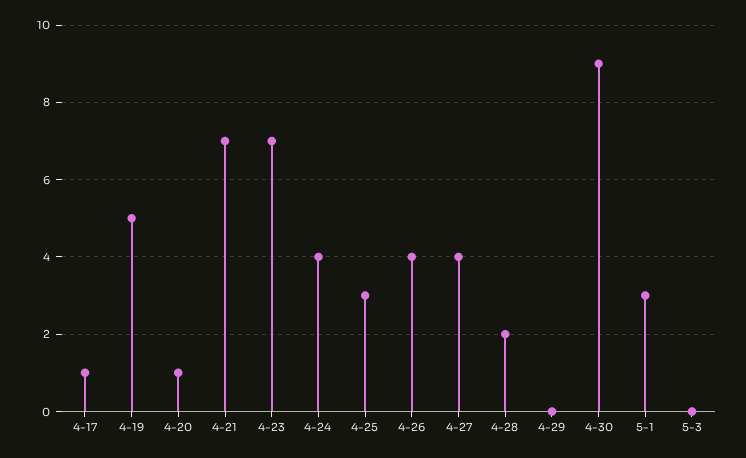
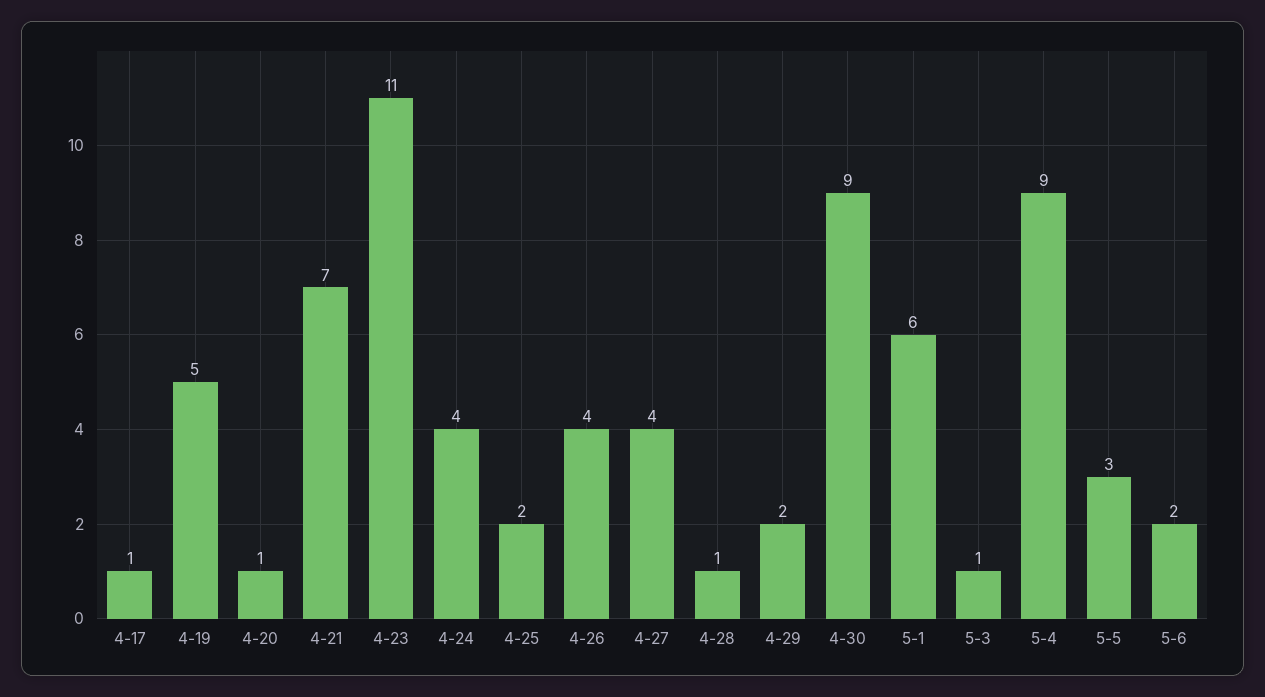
4-23: 7 -> 11
4-25: 3 -> 2
4-28: 2 -> 1
4-29: 0 -> 2
5-1: 3 -> 6
5-3: 0 -> 1
5-4: none -> 9
5-5: none -> 3
5-6: none -> 2

